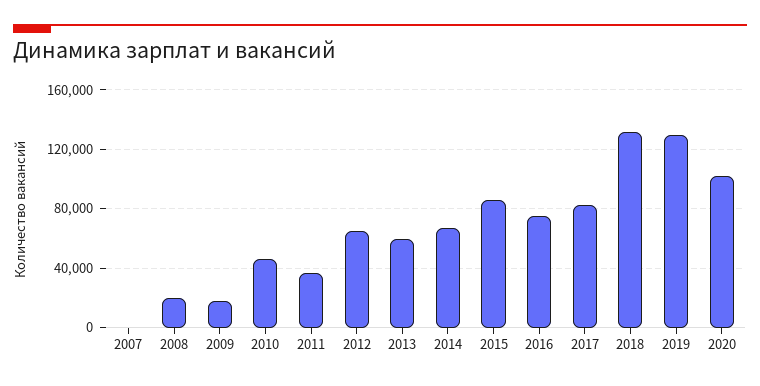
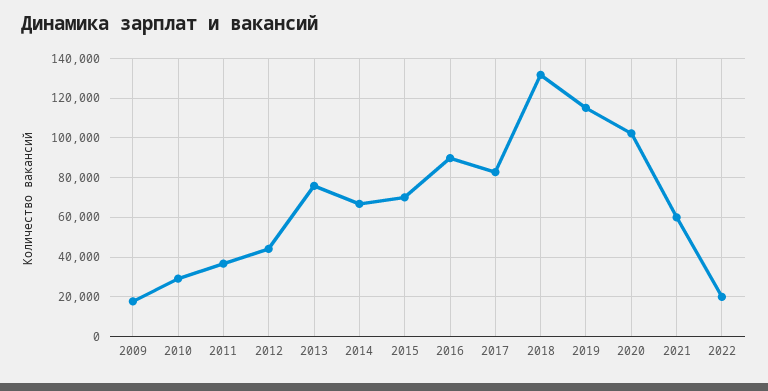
2007: 0 -> none
2008: 20000 -> none
2010: 45000 -> 30000
2012: 65000 -> 45000
2013: 60000 -> 75000
2015: 85000 -> 70000
2016: 75000 -> 90000
2019: 130000 -> 115000
2021: none -> 60000
2022: none -> 20000

